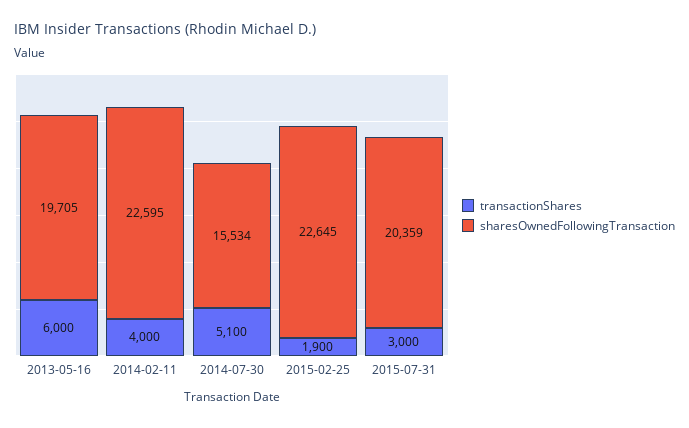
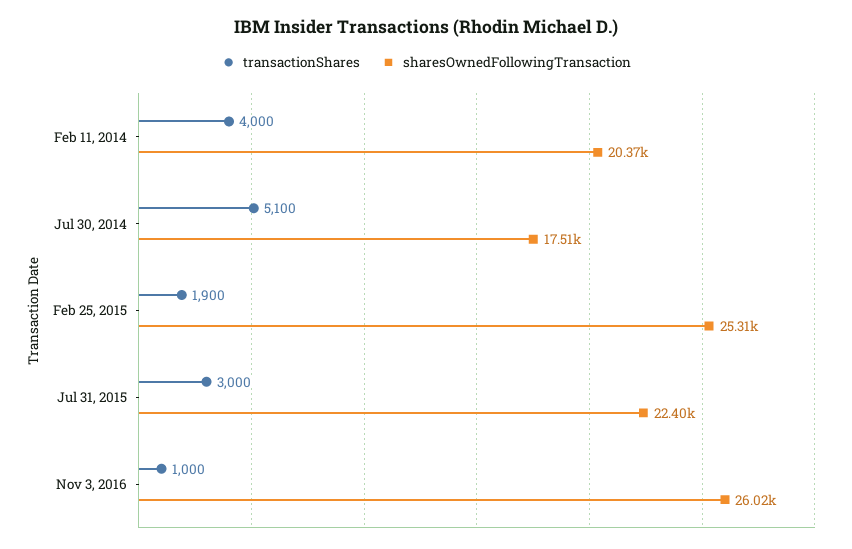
transactionShares, 2013-05-16: 6000 -> none
sharesOwnedFollowingTransaction, 2013-05-16: 19705 -> none
sharesOwnedFollowingTransaction, 2014-02-11: 22595 -> 20370
sharesOwnedFollowingTransaction, 2014-07-30: 15534 -> 17510
sharesOwnedFollowingTransaction, 2015-02-25: 22645 -> 25310
sharesOwnedFollowingTransaction, 2015-07-31: 20359 -> 22400
transactionShares, Nov 3, 2016: none -> 1000
sharesOwnedFollowingTransaction, Nov 3, 2016: none -> 26020

